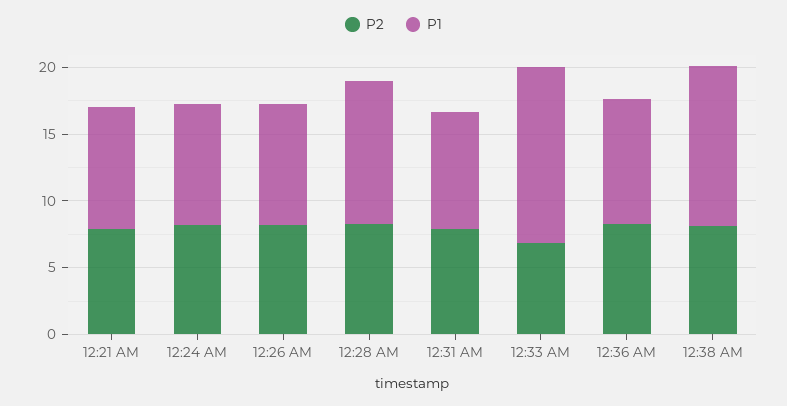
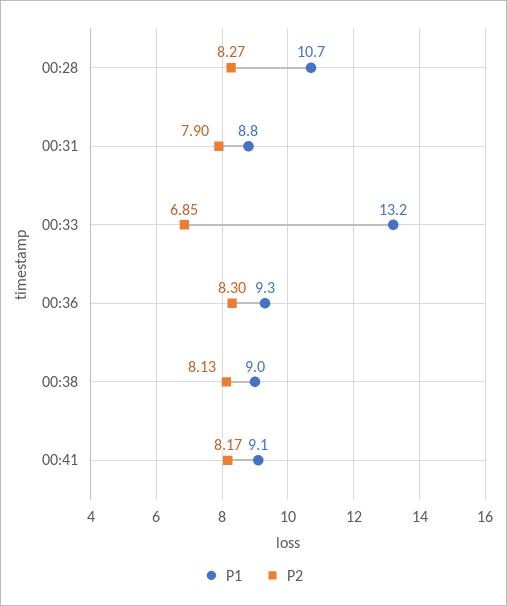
P2, 12:21 AM: 8 -> none
P1, 12:21 AM: 9 -> none
P2, 12:24 AM: 8 -> none
P1, 12:24 AM: 9 -> none
P2, 12:26 AM: 8 -> none
P1, 12:26 AM: 9 -> none
P1, 12:38 AM: 12 -> 9
P1, 00:41: none -> 9.1
P2, 00:41: none -> 8.17

